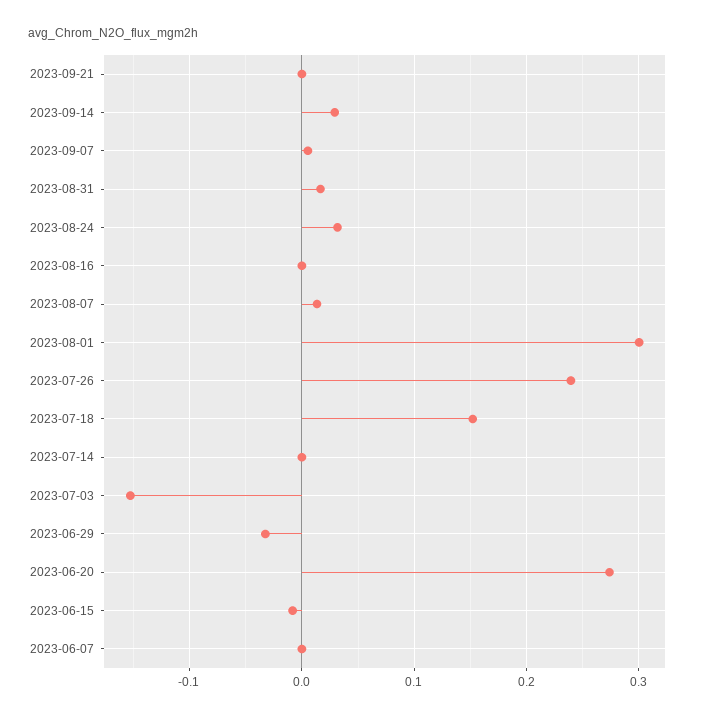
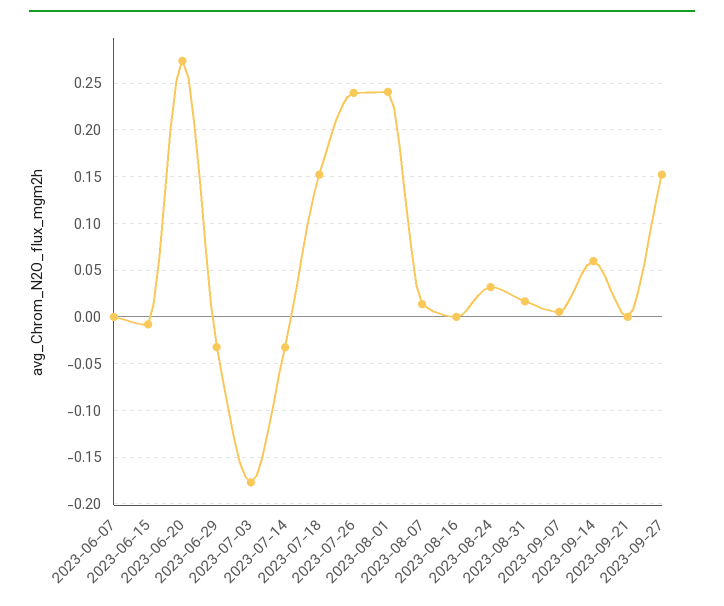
2023-09-14: 0.03 -> 0.06
2023-08-01: 0.3 -> 0.24
2023-07-14: 0 -> -0.03
2023-07-03: -0.15 -> -0.18
2023-09-27: none -> 0.15

